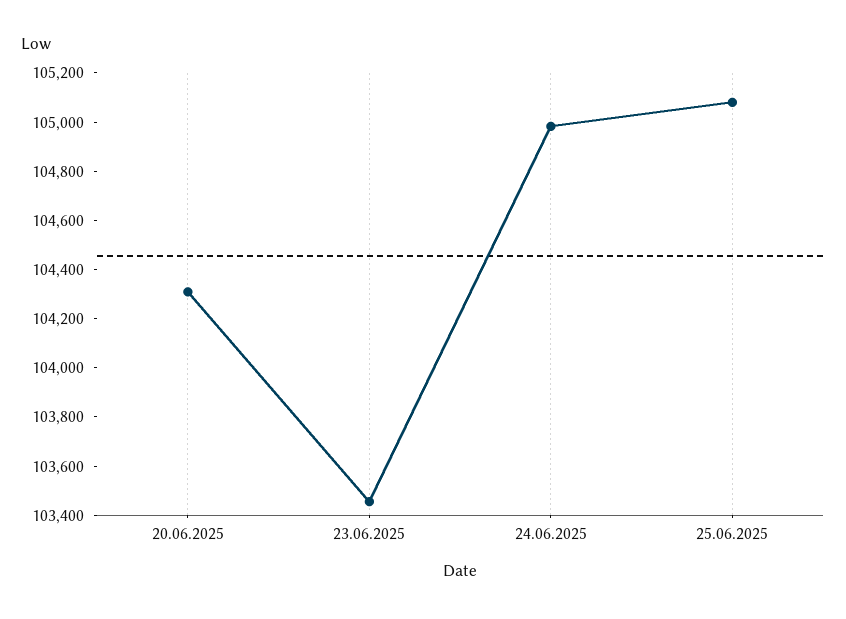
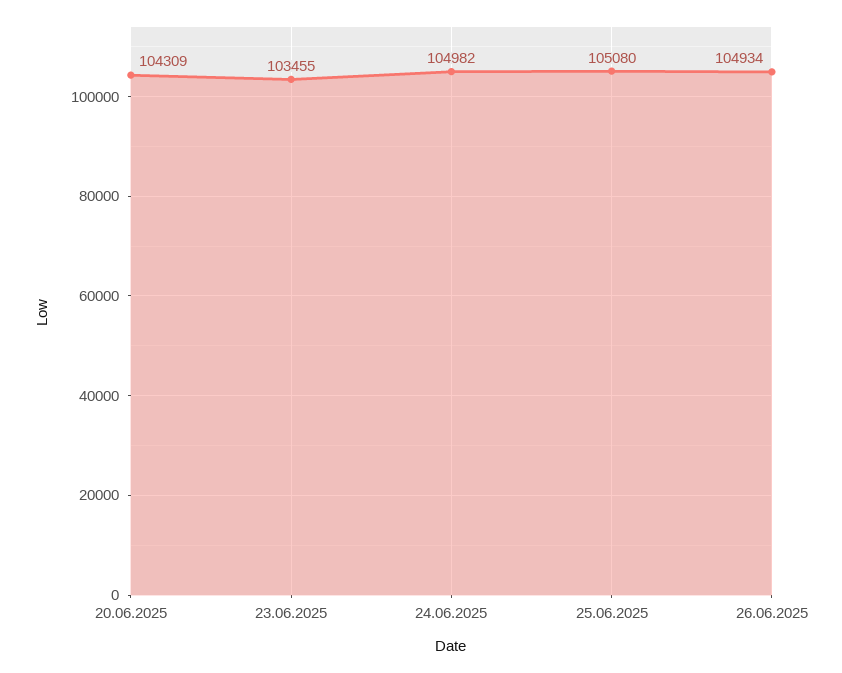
26.06.2025: none -> 104934

